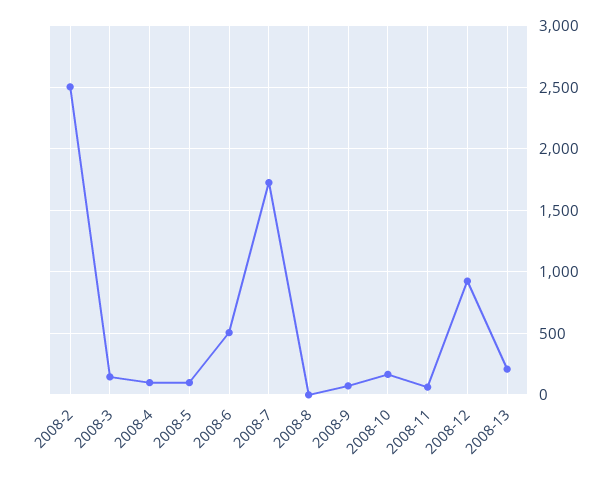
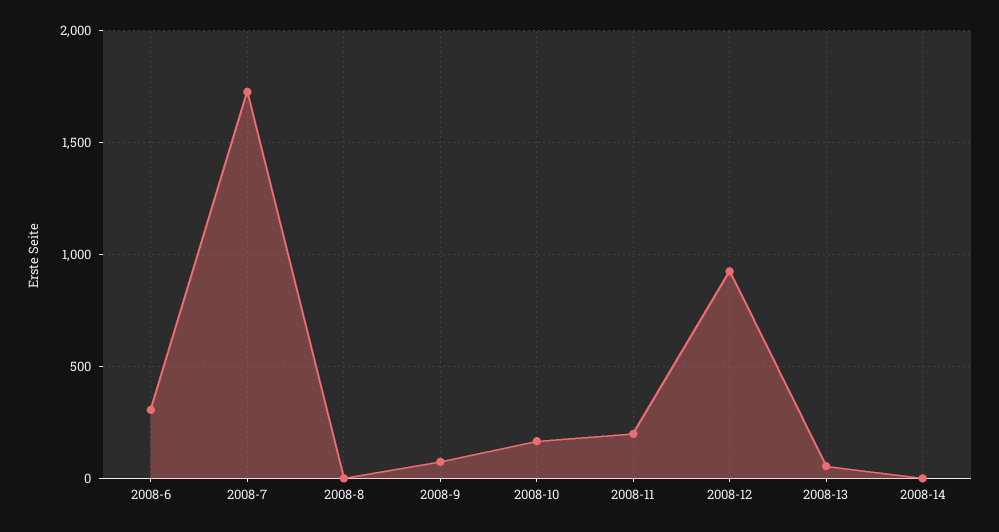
2008-2: 2500 -> none
2008-3: 150 -> none
2008-4: 100 -> none
2008-5: 100 -> none
2008-6: 500 -> 300
2008-11: 50 -> 200
2008-13: 200 -> 50
2008-14: none -> 0

